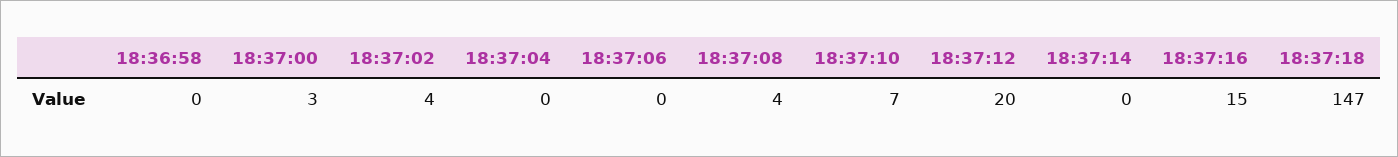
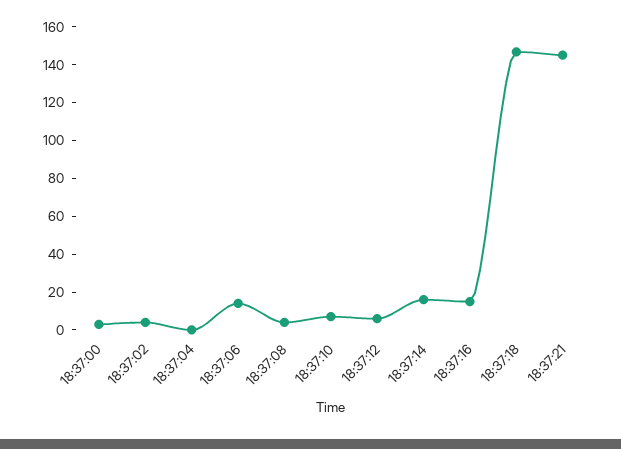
18:36:58: 0 -> none
18:37:06: 0 -> 15
18:37:12: 20 -> 5
18:37:14: 0 -> 15
18:37:21: none -> 145

